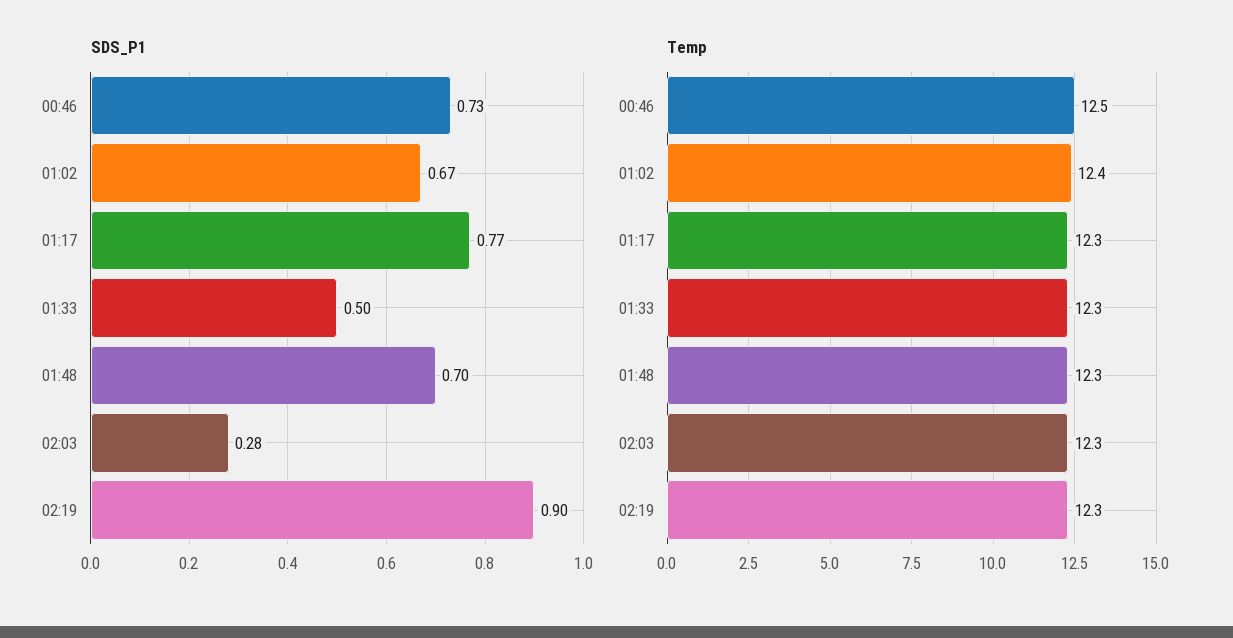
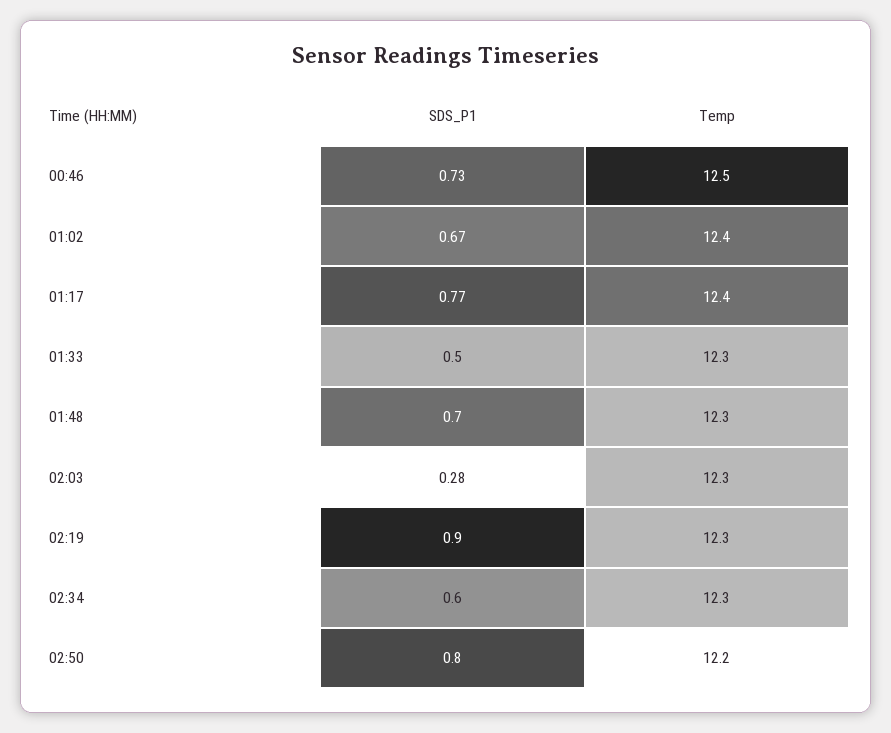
Temp, 01:17: 12.3 -> 12.4
SDS_P1, 02:34: none -> 0.6
Temp, 02:34: none -> 12.3
SDS_P1, 02:50: none -> 0.8
Temp, 02:50: none -> 12.2

